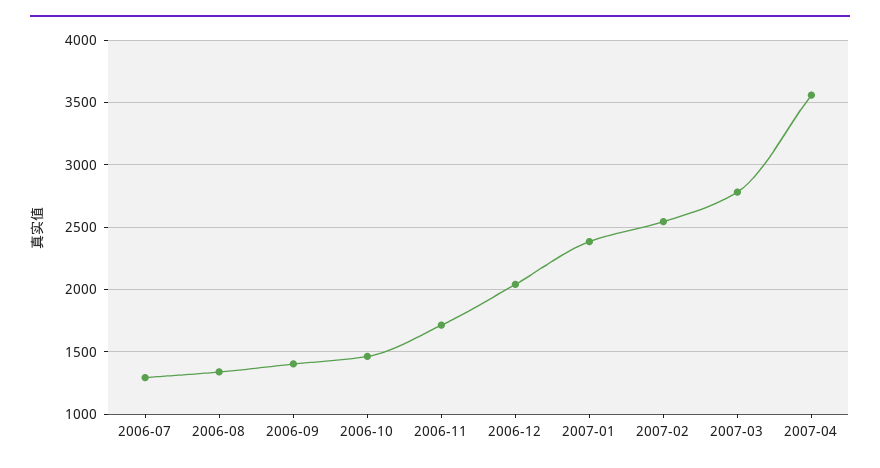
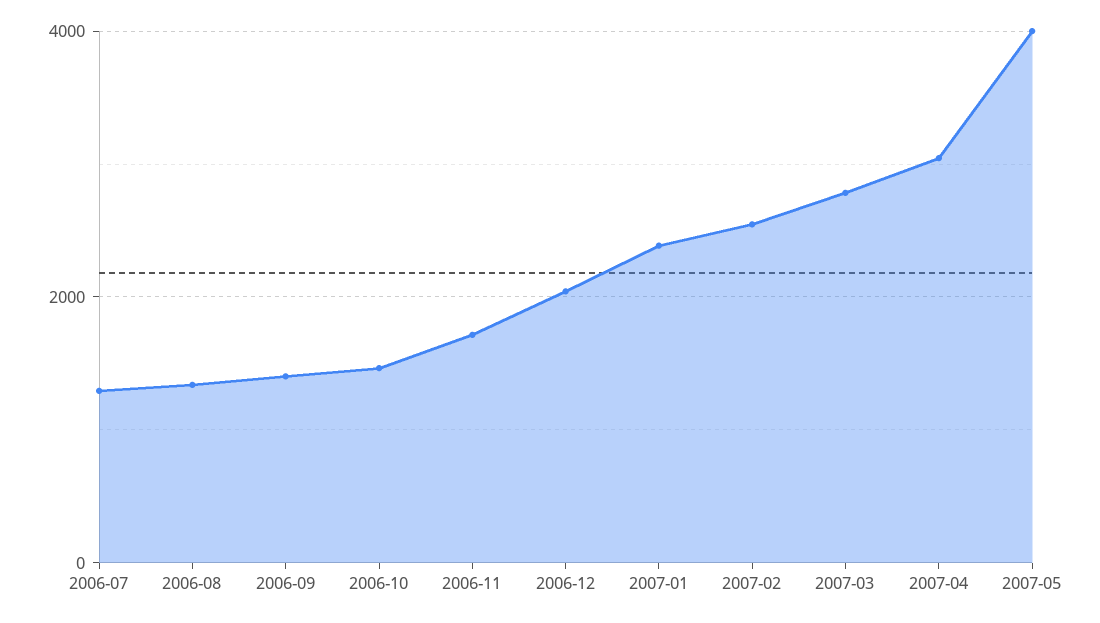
2007-04: 3550 -> 3000
2007-05: none -> 4000

